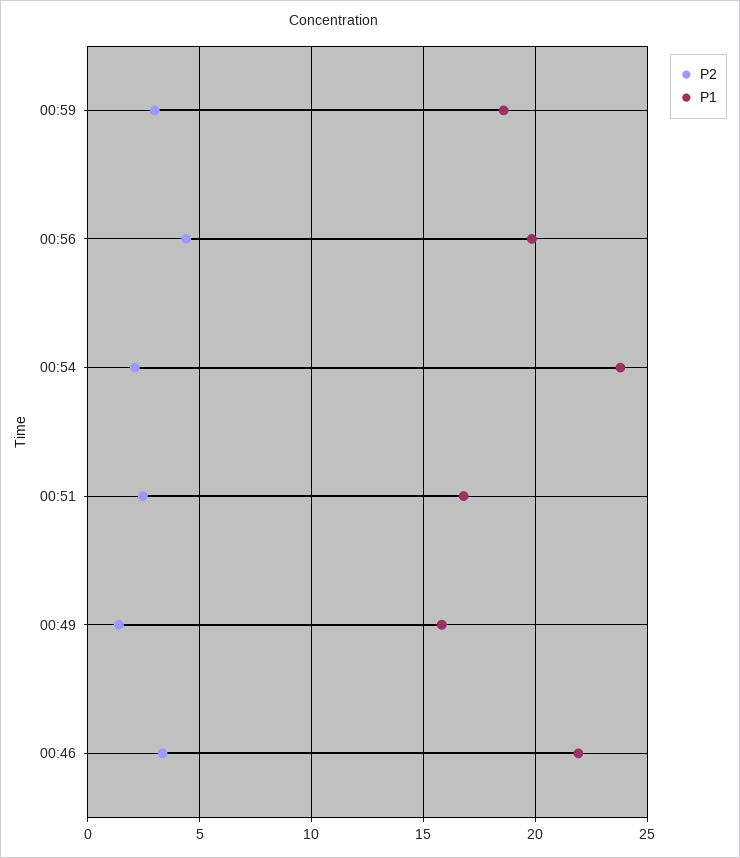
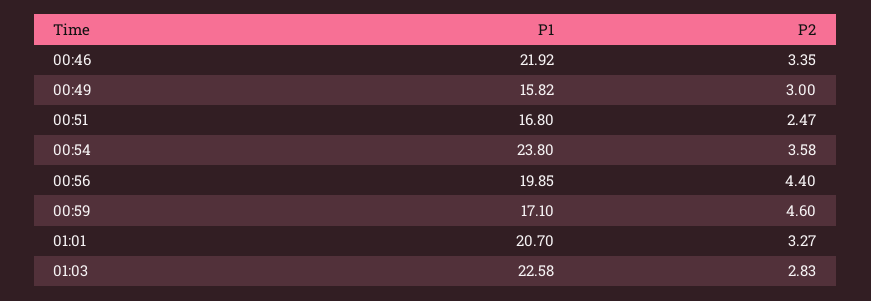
P2, 00:59: 3 -> 4.6
P1, 00:59: 18.5 -> 17.1
P2, 00:54: 2 -> 3.58
P2, 00:49: 1.5 -> 3
P1, 01:01: none -> 20.7
P2, 01:01: none -> 3.27
P1, 01:03: none -> 22.58
P2, 01:03: none -> 2.83

